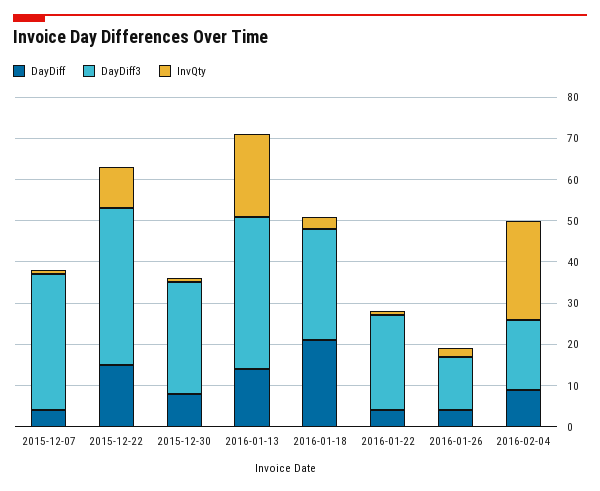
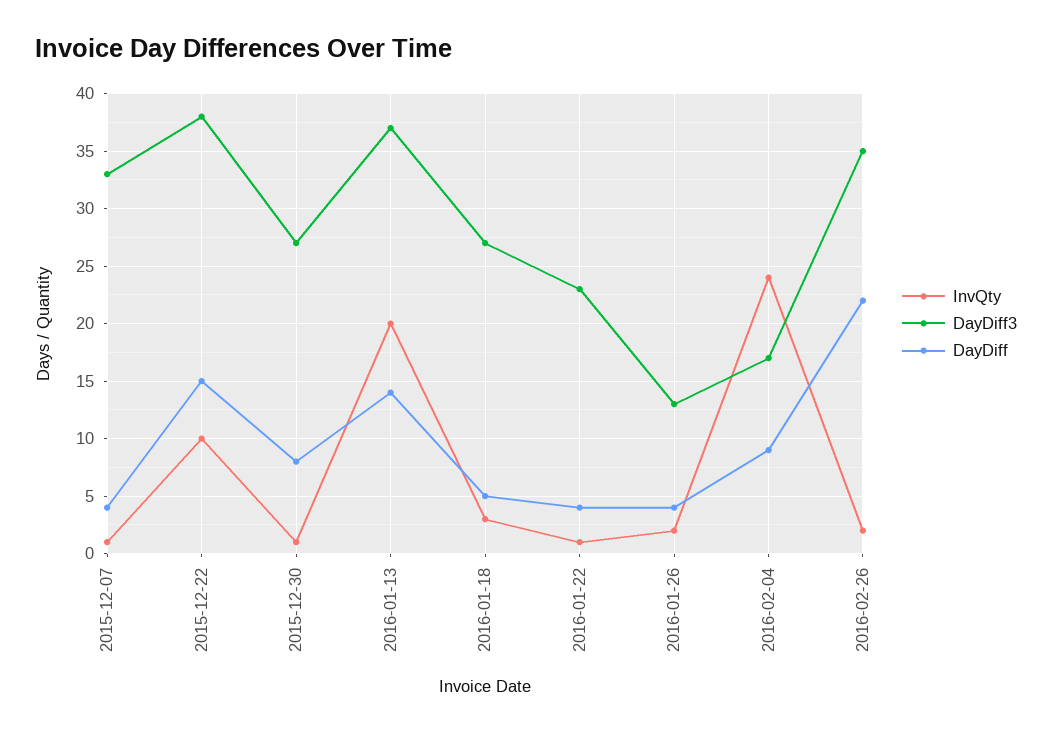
DayDiff, 2016-01-18: 20 -> 5
InvQty, 2016-02-26: none -> 2
DayDiff3, 2016-02-26: none -> 35
DayDiff, 2016-02-26: none -> 22

